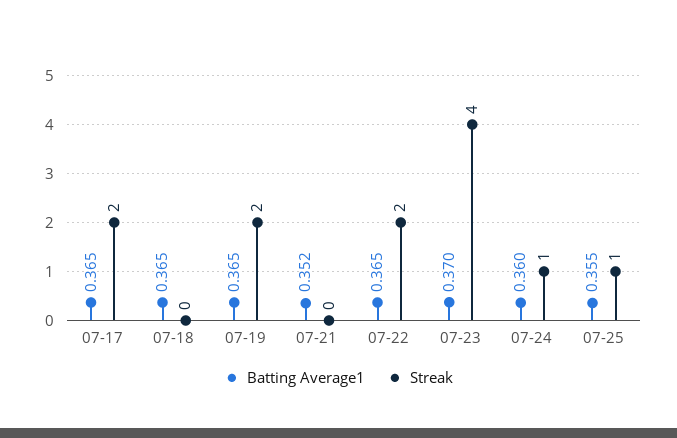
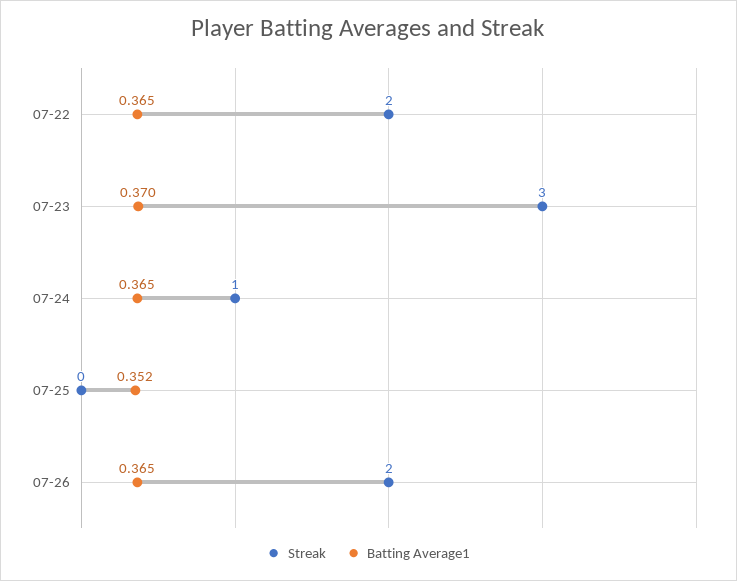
Batting Average1, 07-17: 0.365 -> none
Streak, 07-17: 2 -> none
Batting Average1, 07-18: 0.365 -> none
Streak, 07-18: 0 -> none
Batting Average1, 07-19: 0.365 -> none
Streak, 07-19: 2 -> none
Batting Average1, 07-21: 0.352 -> none
Streak, 07-21: 0 -> none
Streak, 07-23: 4 -> 3
Batting Average1, 07-24: 0.36 -> 0.365
Batting Average1, 07-25: 0.355 -> 0.352
Streak, 07-25: 1 -> 0
Streak, 07-26: none -> 2
Batting Average1, 07-26: none -> 0.365

